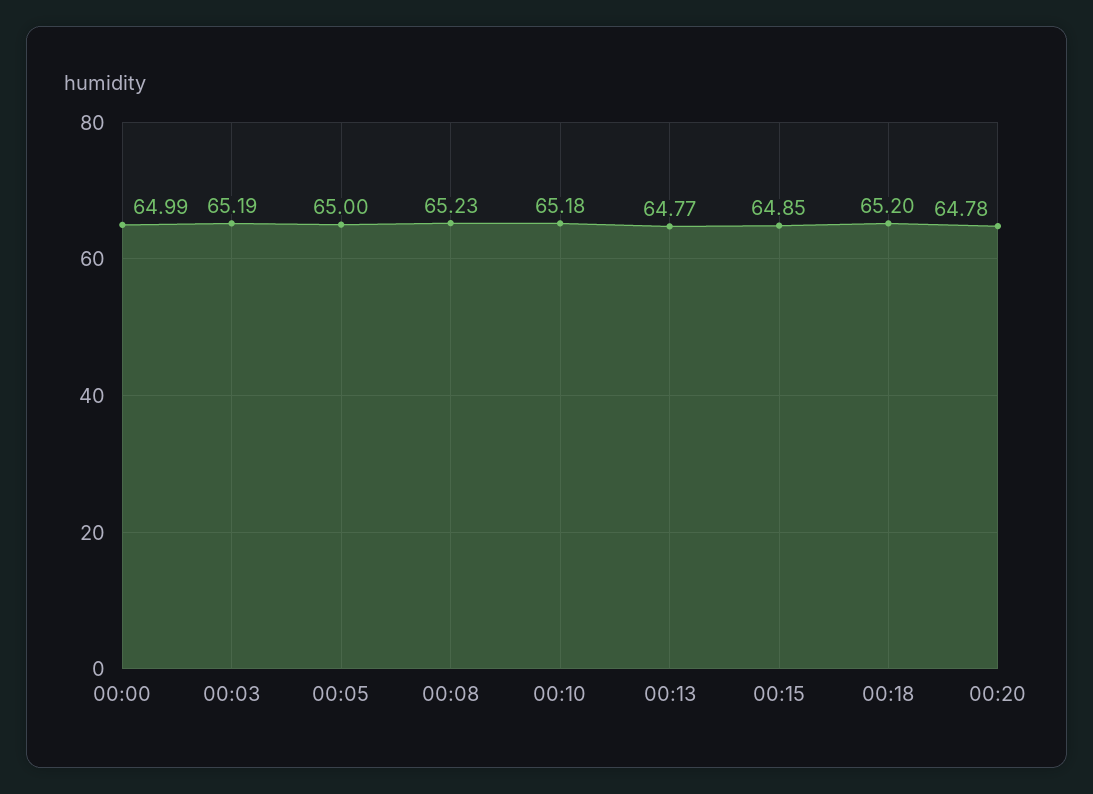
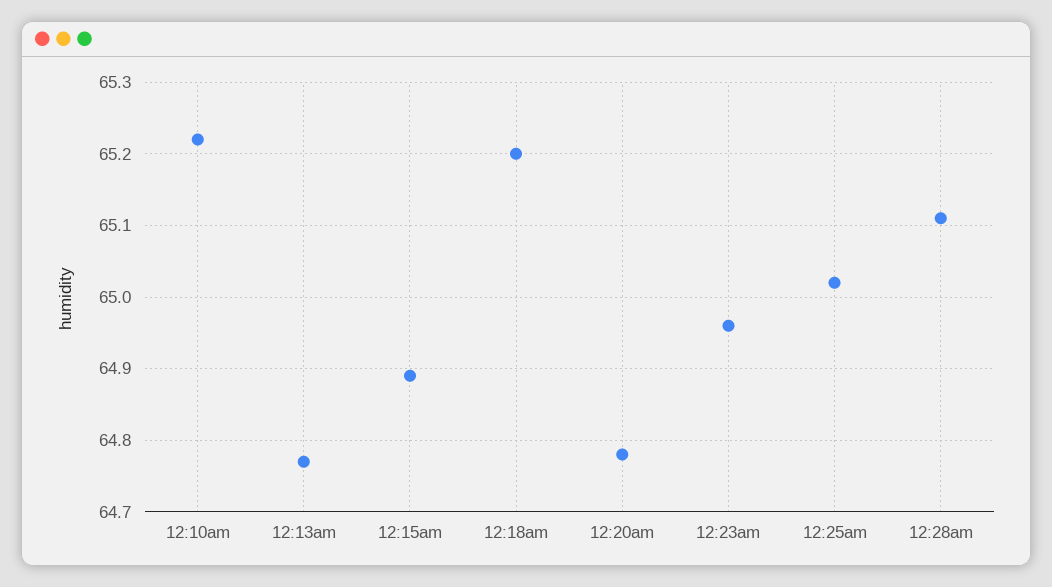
00:00: 64.99 -> none
00:03: 65.19 -> none
00:05: 65 -> none
00:08: 65.23 -> none
00:10: 65.18 -> 65.22
00:15: 64.85 -> 64.89
12:23am: none -> 64.96
12:25am: none -> 65.02
12:28am: none -> 65.11

